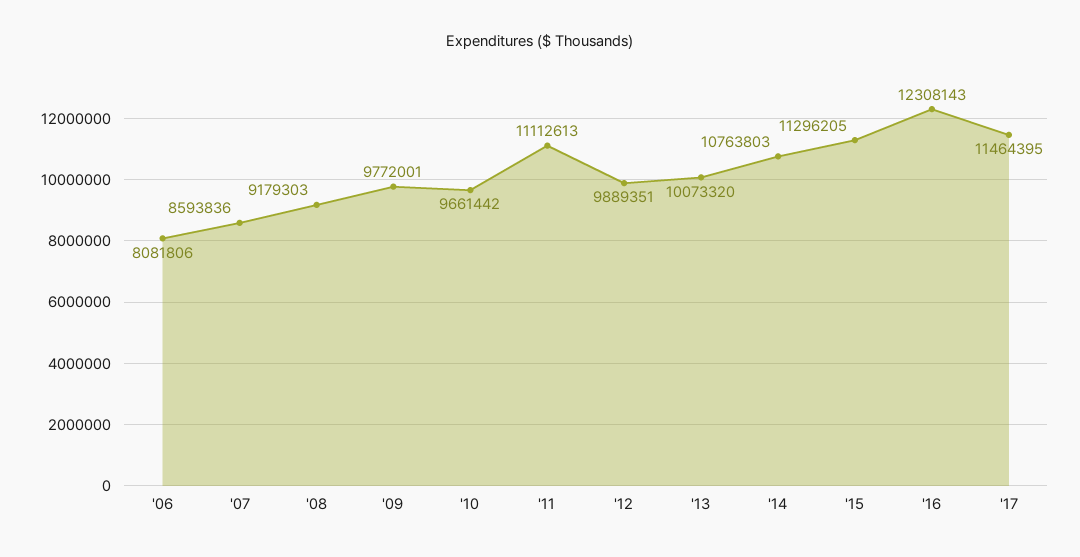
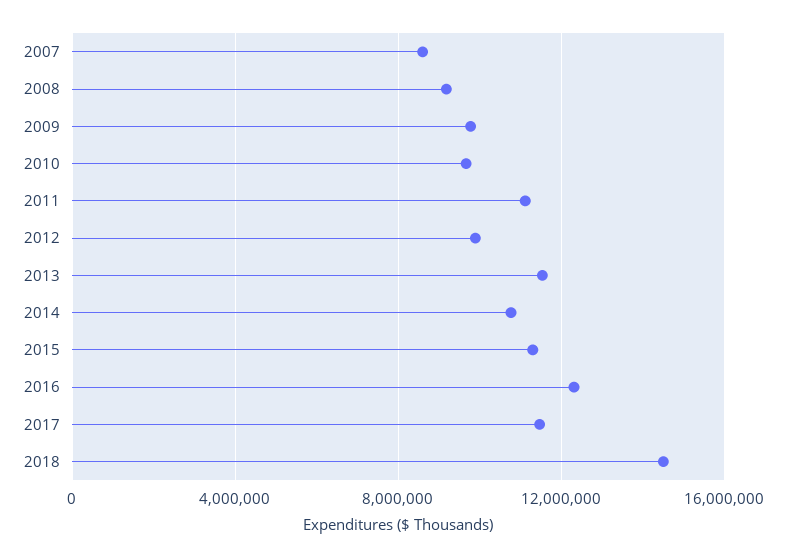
'06: 8081806 -> none
'13: 10073320 -> 11500000
2018: none -> 14500000

